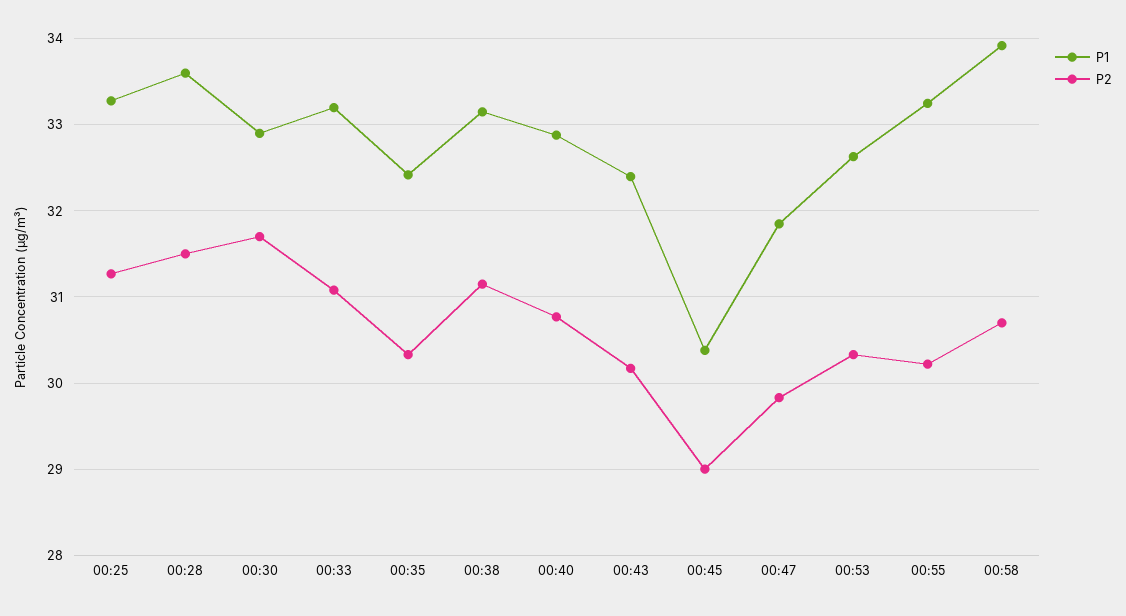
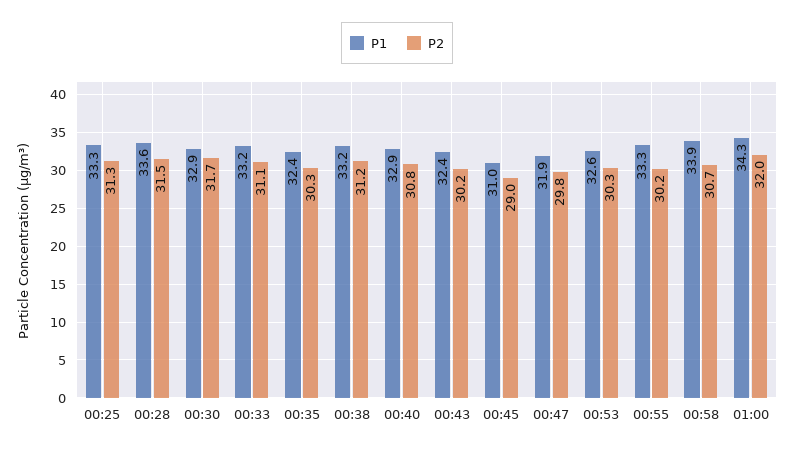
P1, 00:45: 30.4 -> 31
P1, 01:00: none -> 34.3
P2, 01:00: none -> 32

